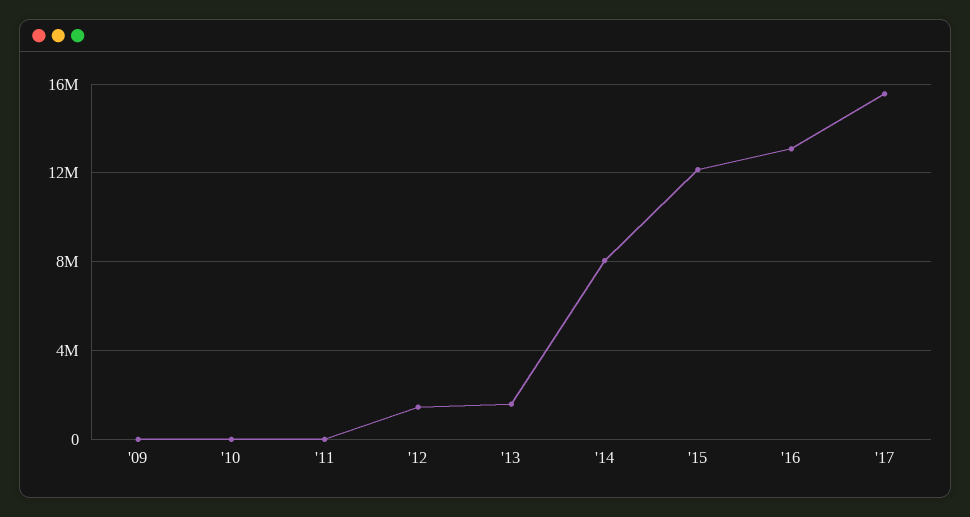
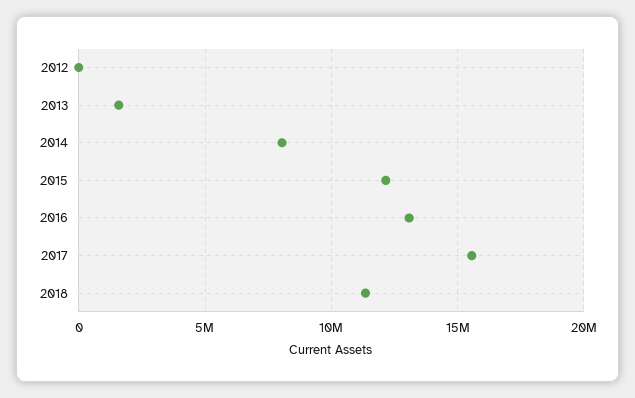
'09: 0 -> none
'10: 0 -> none
'11: 0 -> none
'12: 1500000 -> 0
2018: none -> 11500000

